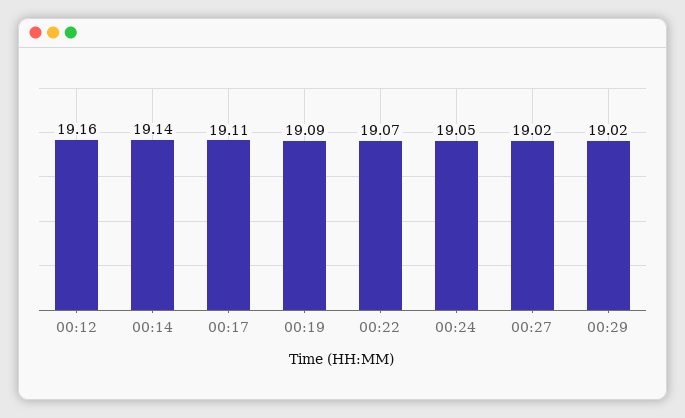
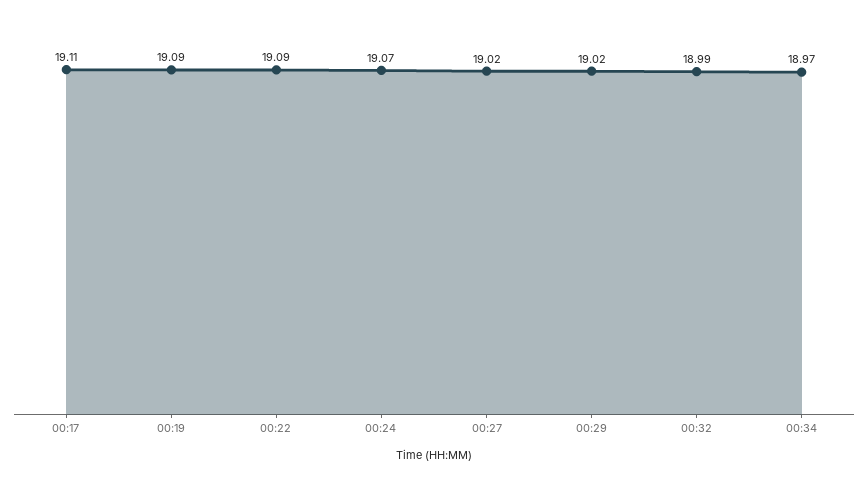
00:12: 19.16 -> none
00:14: 19.14 -> none
00:22: 19.07 -> 19.09
00:24: 19.05 -> 19.07
00:32: none -> 18.99
00:34: none -> 18.97

